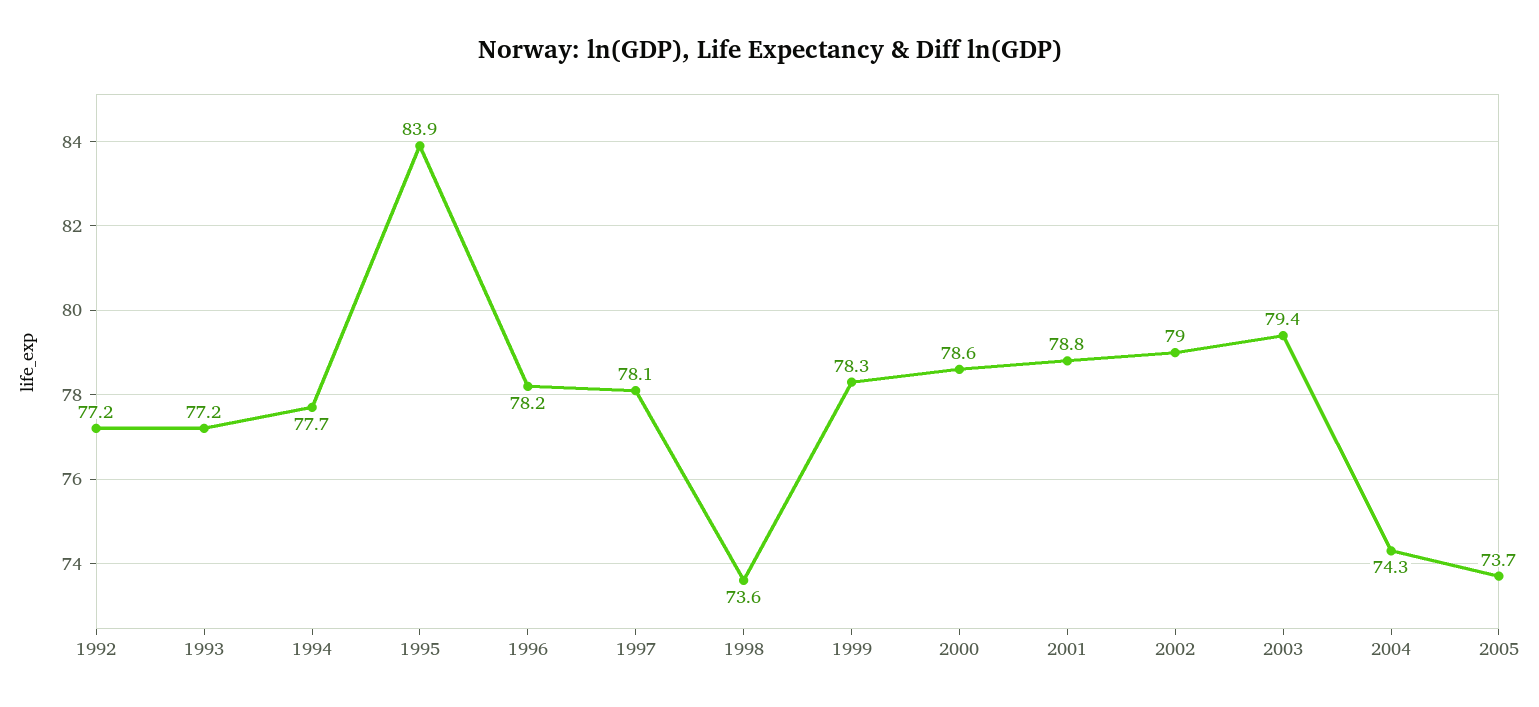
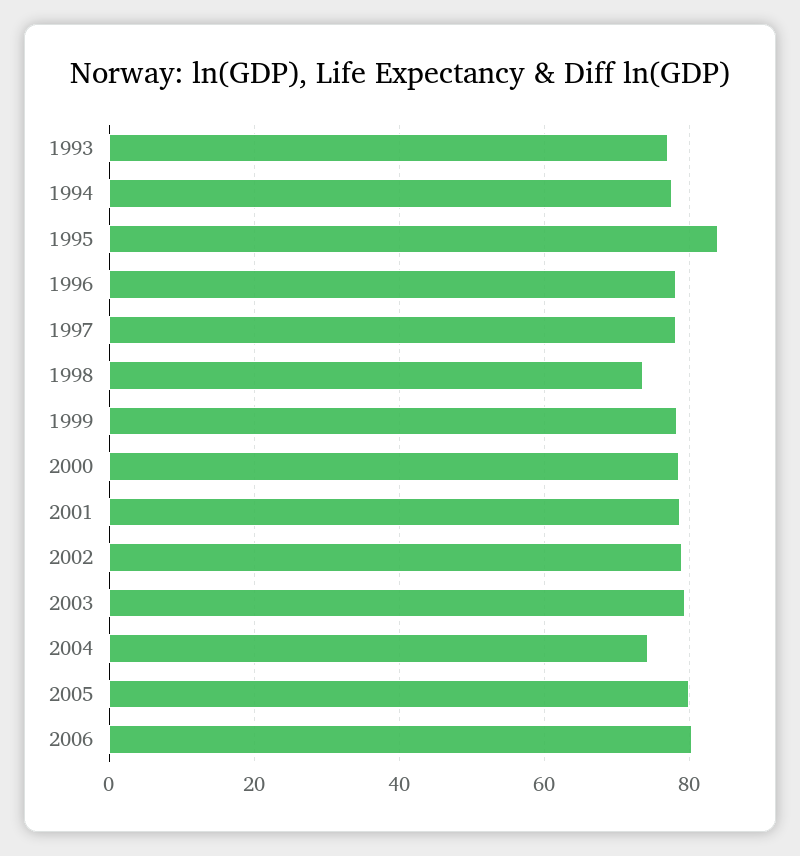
1992: 77.2 -> none
2005: 73.7 -> 80
2006: none -> 80

